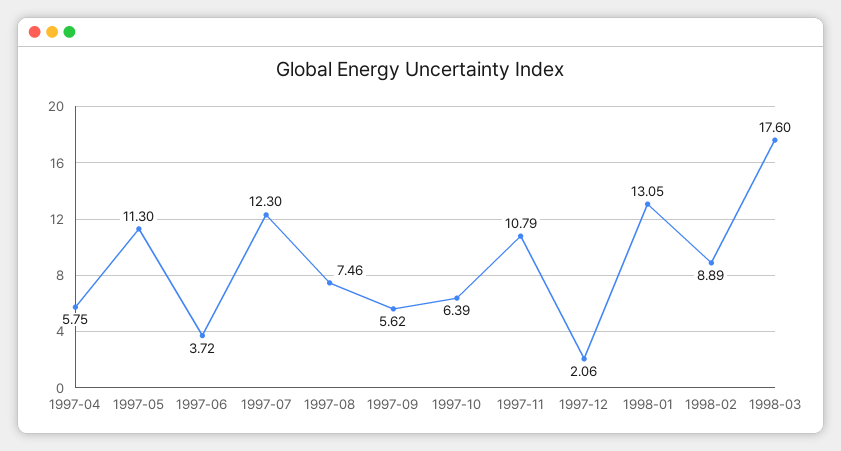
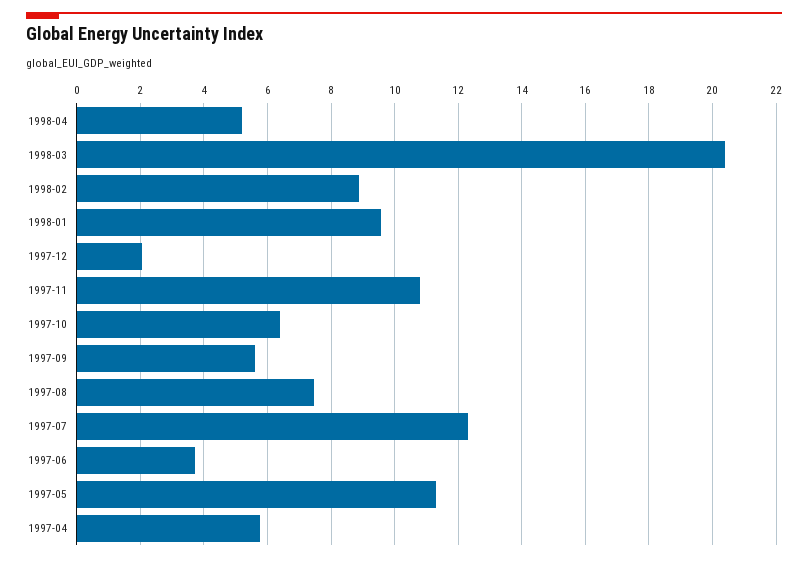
1998-01: 13.05 -> 9.6
1998-03: 17.6 -> 20.4
1998-04: none -> 5.2

